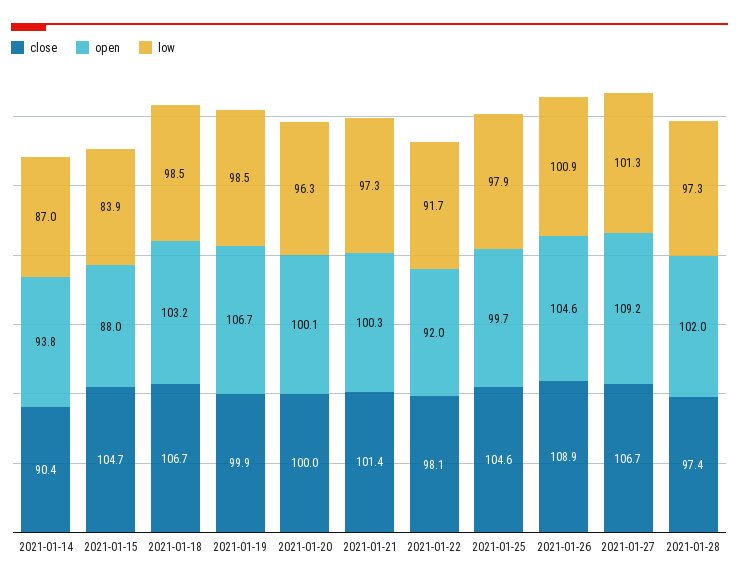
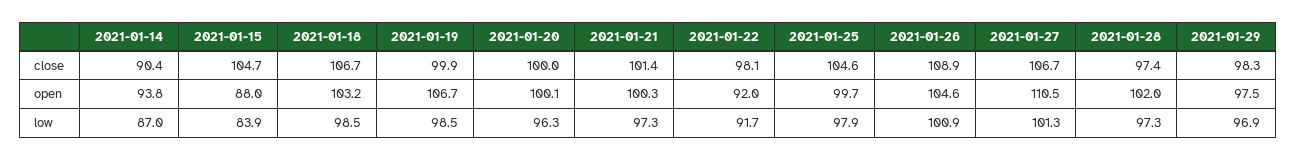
open, 2021-01-27: 109.2 -> 110.5
close, 2021-01-29: none -> 98.3
open, 2021-01-29: none -> 97.5
low, 2021-01-29: none -> 96.9

